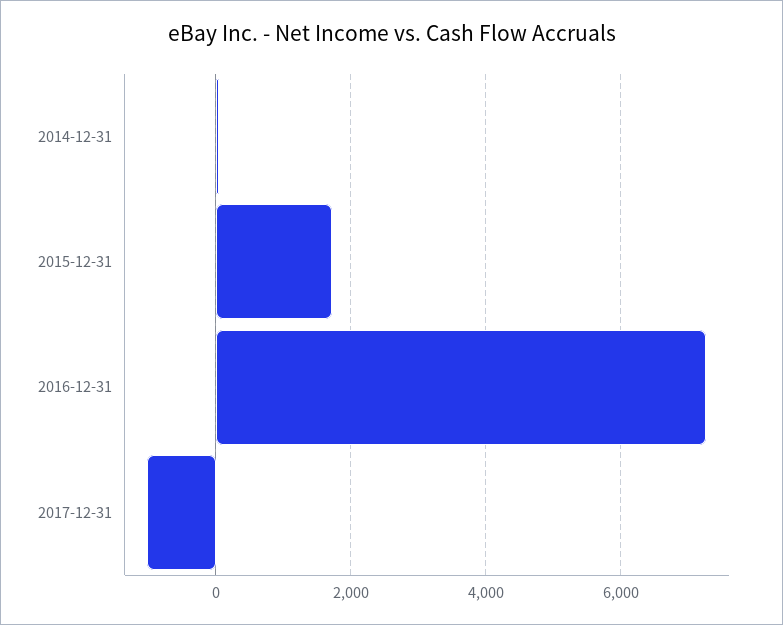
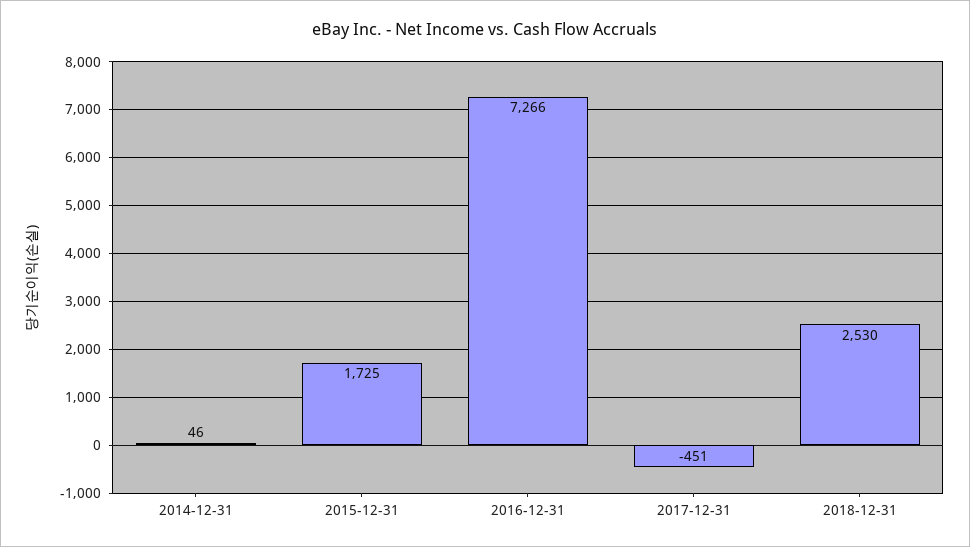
2017-12-31: -1000 -> -451
2018-12-31: none -> 2530

